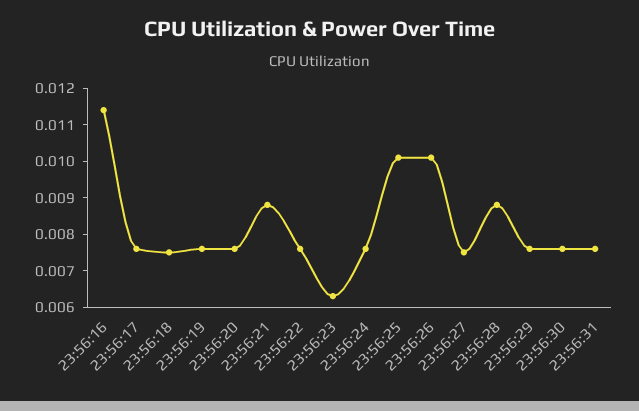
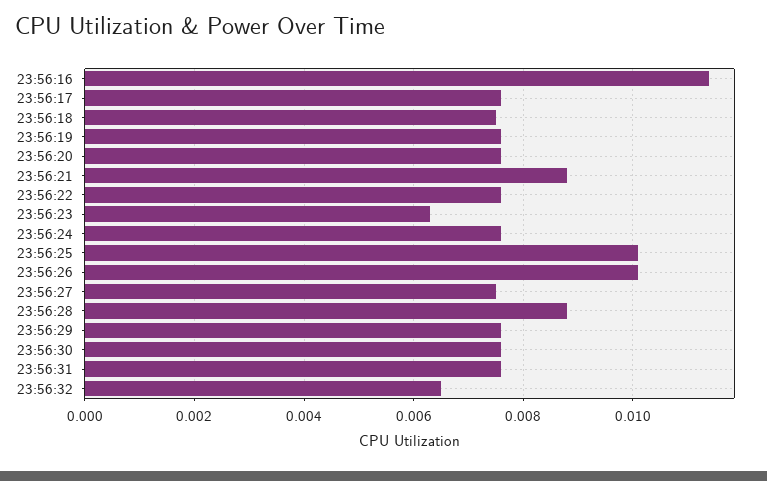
23:56:32: none -> 0.0065

